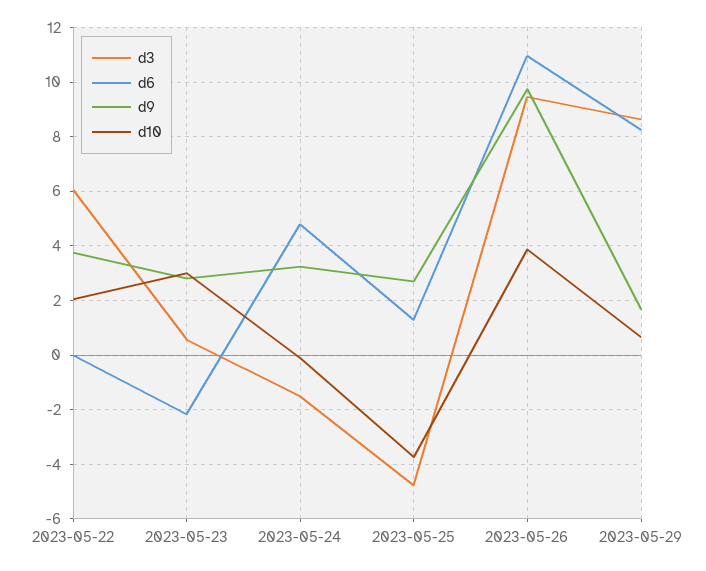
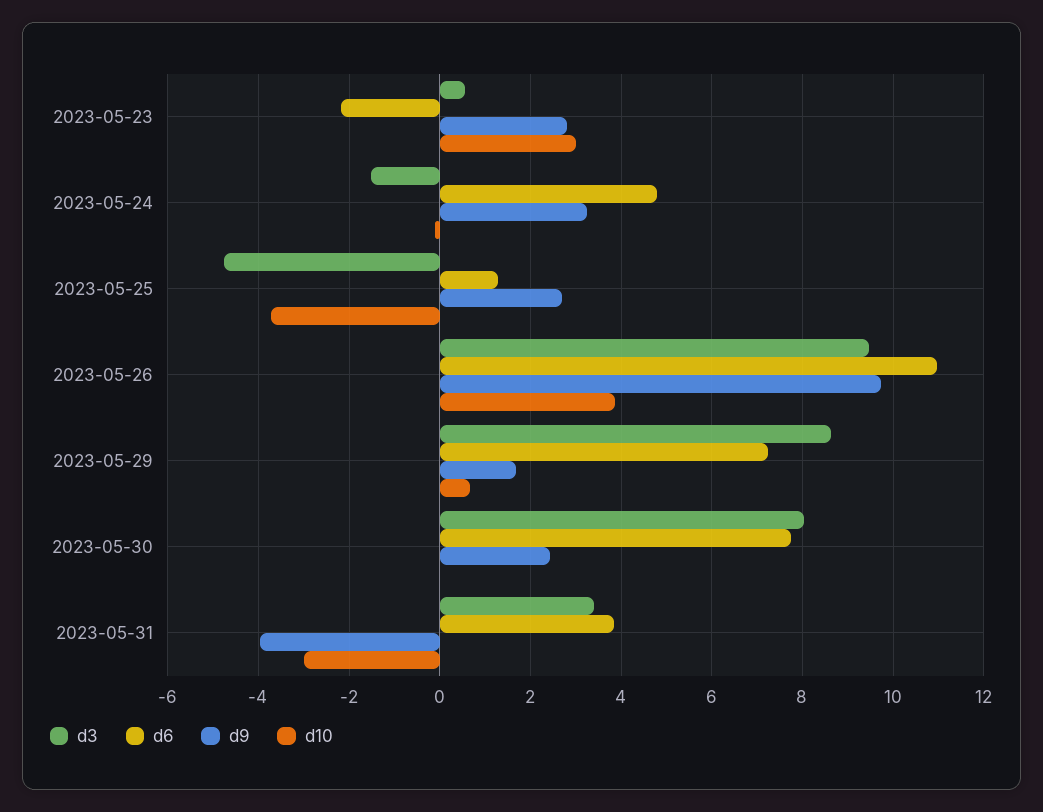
d3, 2023-05-22: 6 -> none
d6, 2023-05-22: 0 -> none
d9, 2023-05-22: 3.75 -> none
d10, 2023-05-22: 2 -> none
d6, 2023-05-29: 8.25 -> 7.2
d3, 2023-05-30: none -> 8
d6, 2023-05-30: none -> 7.8
d9, 2023-05-30: none -> 2.4
d10, 2023-05-30: none -> 0
d3, 2023-05-31: none -> 3.4
d6, 2023-05-31: none -> 3.8
d9, 2023-05-31: none -> -4
d10, 2023-05-31: none -> -3

